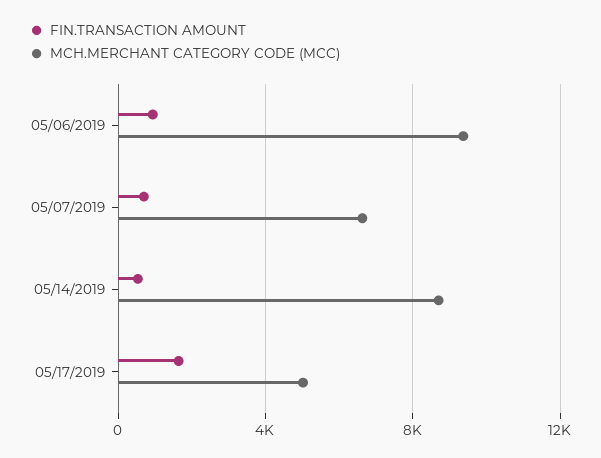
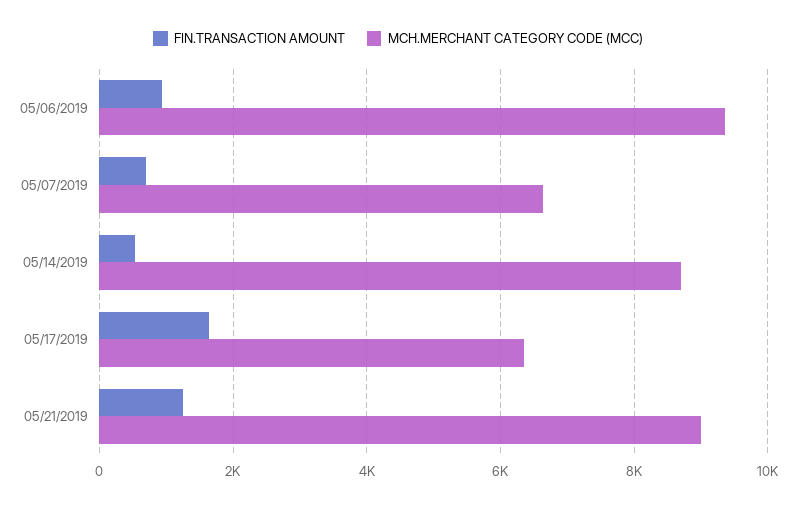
MCH.MERCHANT CATEGORY CODE (MCC), 05/17/2019: 5000 -> 6400
FIN.TRANSACTION AMOUNT, 05/21/2019: none -> 1200
MCH.MERCHANT CATEGORY CODE (MCC), 05/21/2019: none -> 9000

